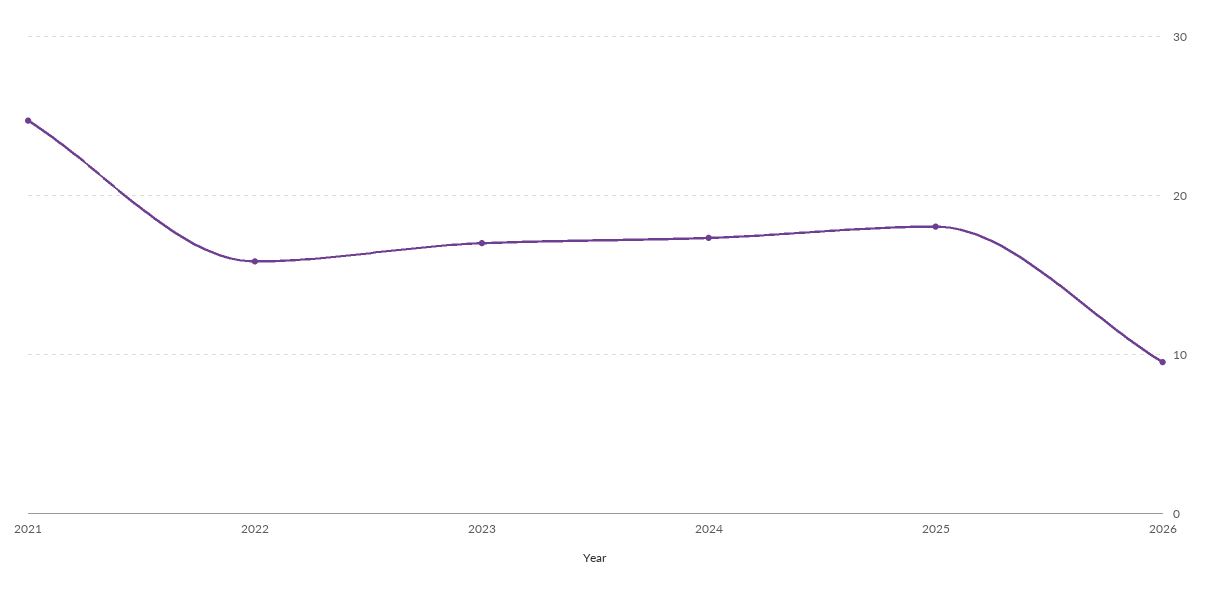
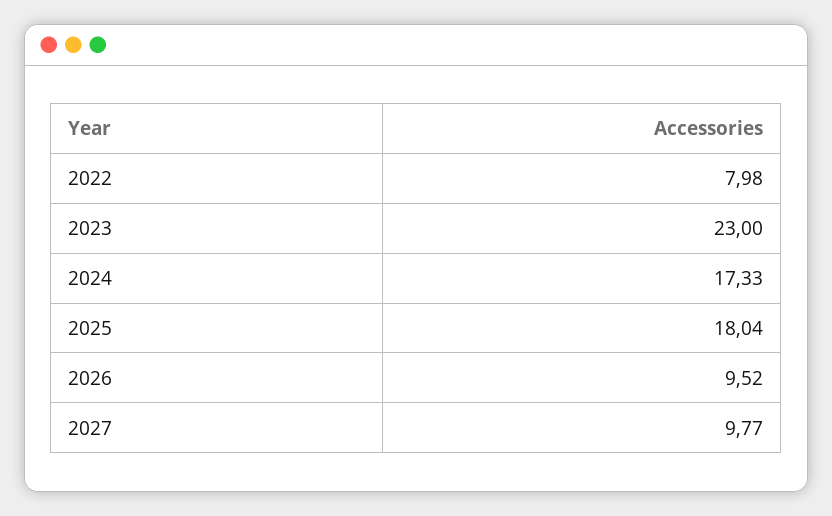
2021: 25 -> none
2022: 16 -> 7.98
2023: 17 -> 23
2027: none -> 9.77

